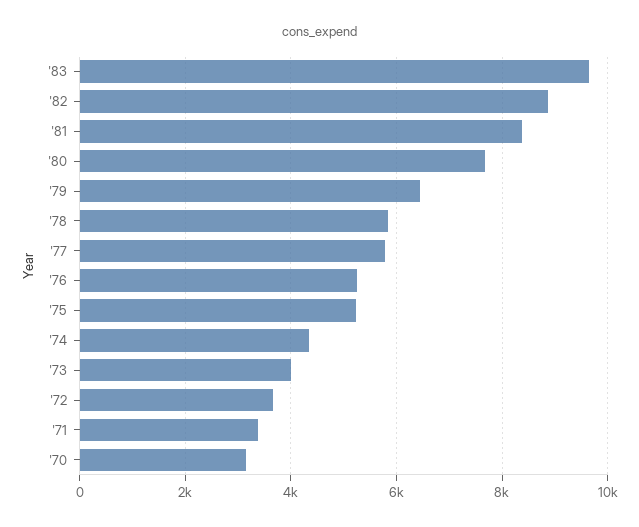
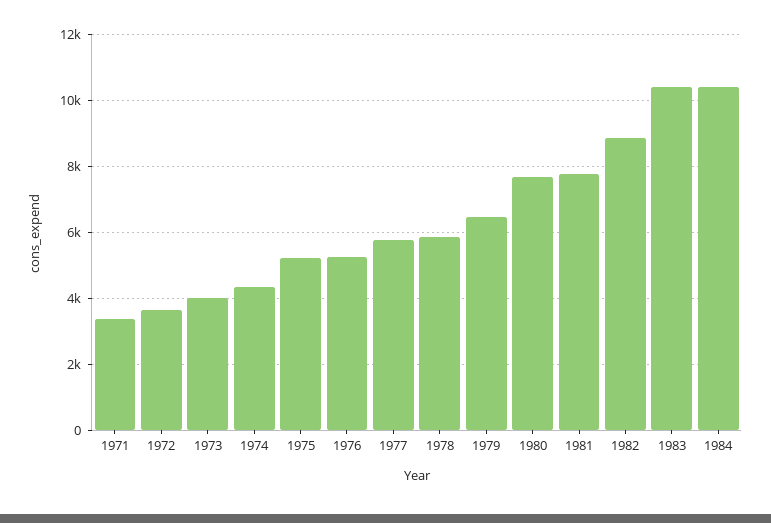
'83: 9600 -> 10400
'81: 8400 -> 7800
'70: 3200 -> none
1984: none -> 10400

